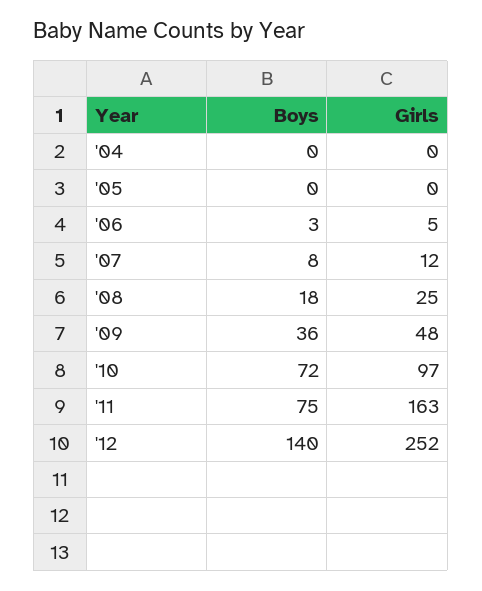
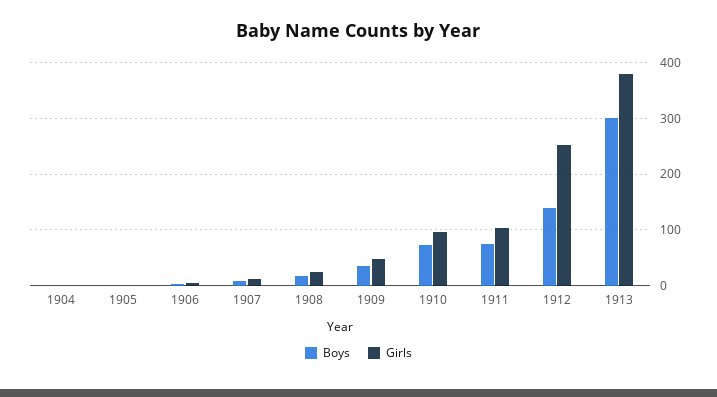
Girls, '11: 163 -> 100
Boys, 1913: none -> 300
Girls, 1913: none -> 380

